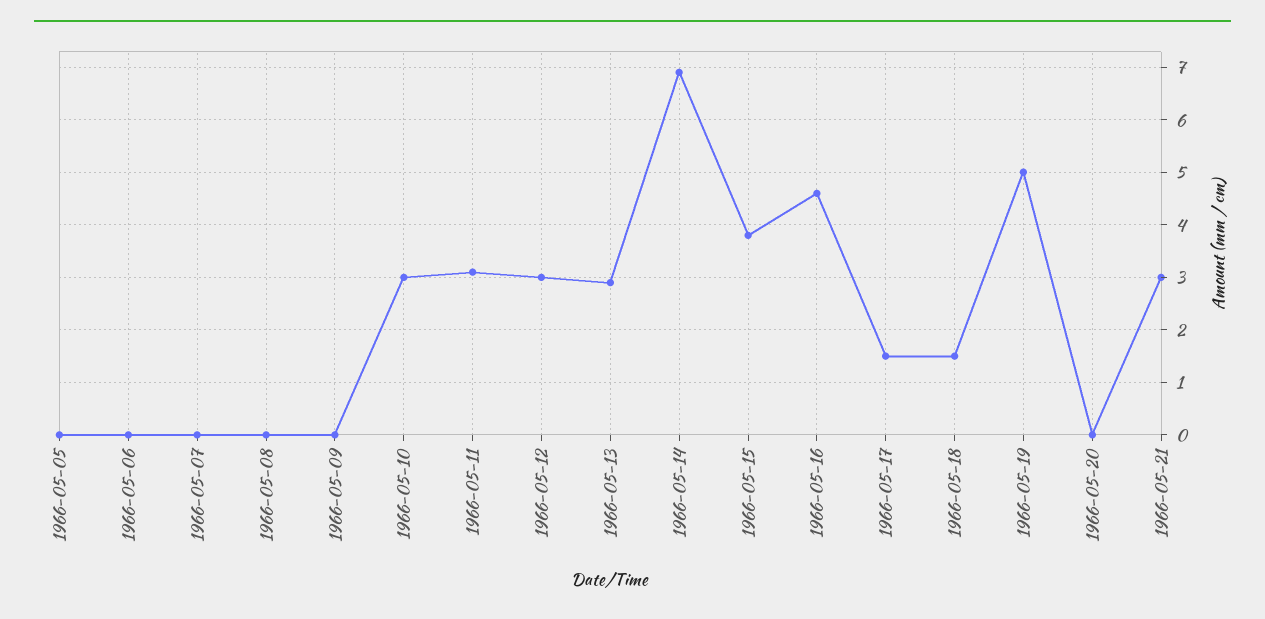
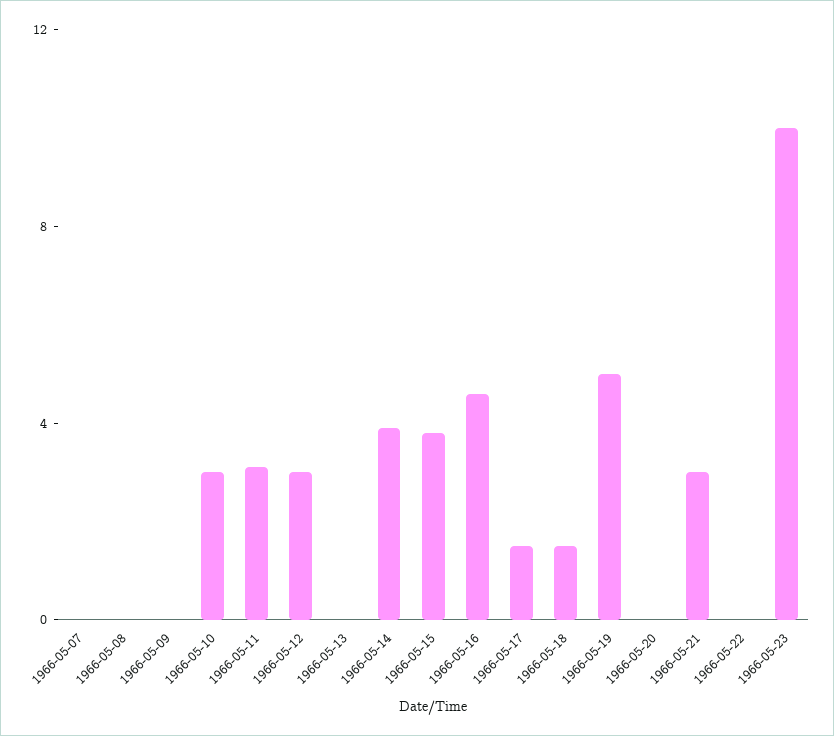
1966-05-05: 0 -> none
1966-05-06: 0 -> none
1966-05-13: 3 -> 0
1966-05-14: 7 -> 4
1966-05-22: none -> 0
1966-05-23: none -> 10

